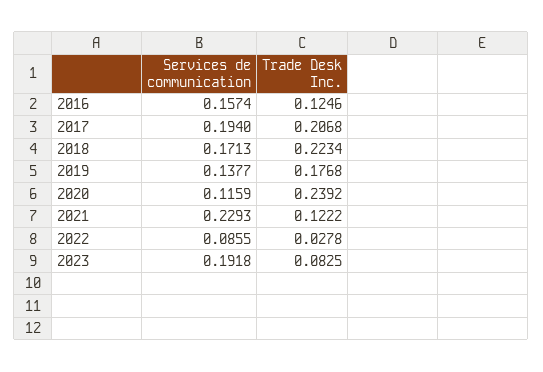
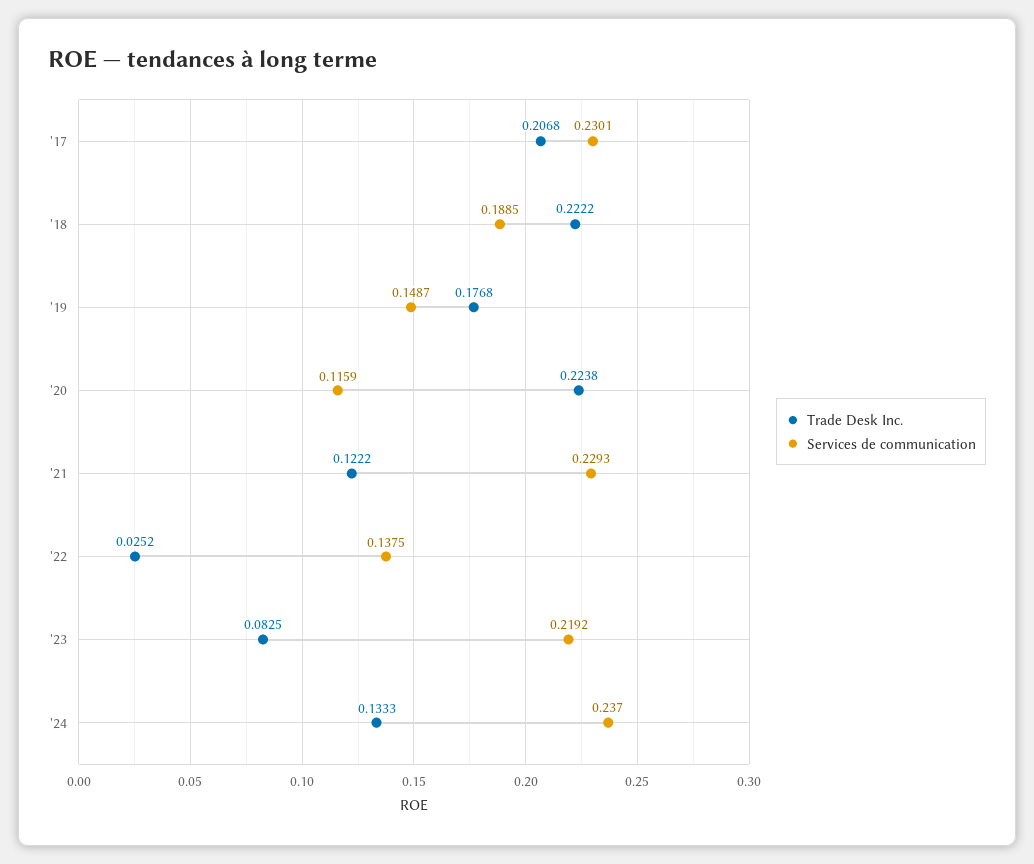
Services de communication, 2016: 0.1574 -> none
Trade Desk Inc., 2016: 0.1246 -> none
Services de communication, 2017: 0.194 -> 0.2301
Services de communication, 2018: 0.1713 -> 0.1885
Trade Desk Inc., 2018: 0.2234 -> 0.2222
Services de communication, 2019: 0.1377 -> 0.1487
Trade Desk Inc., 2020: 0.2392 -> 0.2238
Services de communication, 2022: 0.0855 -> 0.1375
Trade Desk Inc., 2022: 0.0278 -> 0.0252
Services de communication, 2023: 0.1918 -> 0.2192
Trade Desk Inc., '24: none -> 0.1333
Services de communication, '24: none -> 0.237

